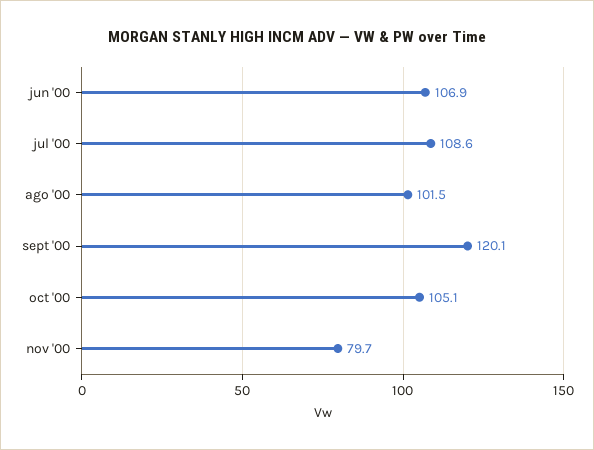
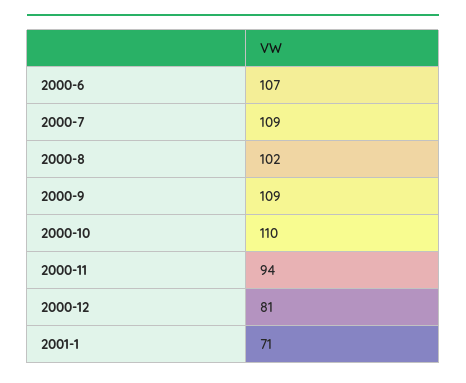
sept '00: 120.1 -> 109
oct '00: 105.1 -> 110
nov '00: 79.7 -> 94
2000-12: none -> 81
2001-1: none -> 71

